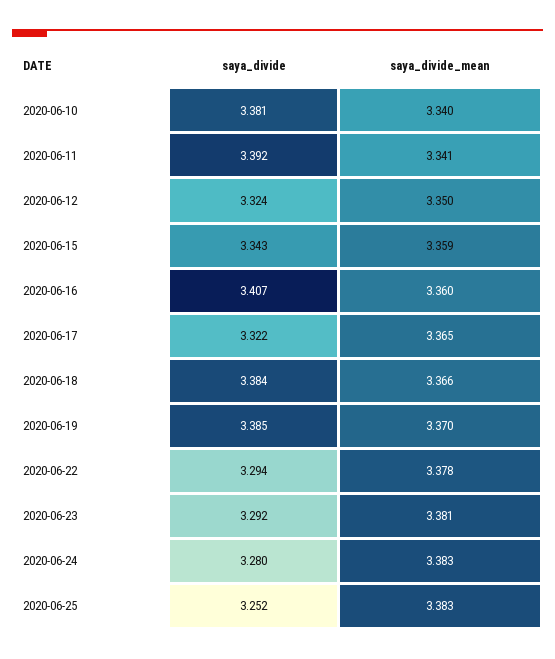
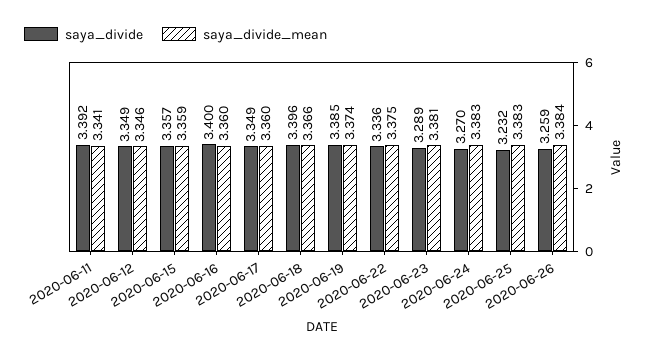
saya_divide, 2020-06-10: 3.381 -> none
saya_divide_mean, 2020-06-10: 3.34 -> none
saya_divide, 2020-06-12: 3.324 -> 3.349
saya_divide_mean, 2020-06-12: 3.35 -> 3.346
saya_divide, 2020-06-15: 3.343 -> 3.357
saya_divide, 2020-06-16: 3.407 -> 3.4
saya_divide, 2020-06-17: 3.322 -> 3.349
saya_divide_mean, 2020-06-17: 3.365 -> 3.36
saya_divide, 2020-06-18: 3.384 -> 3.396
saya_divide_mean, 2020-06-19: 3.37 -> 3.374
saya_divide, 2020-06-22: 3.294 -> 3.336
saya_divide_mean, 2020-06-22: 3.378 -> 3.375
saya_divide, 2020-06-23: 3.292 -> 3.289
saya_divide, 2020-06-24: 3.28 -> 3.27
saya_divide, 2020-06-25: 3.252 -> 3.232
saya_divide, 2020-06-26: none -> 3.259
saya_divide_mean, 2020-06-26: none -> 3.384

